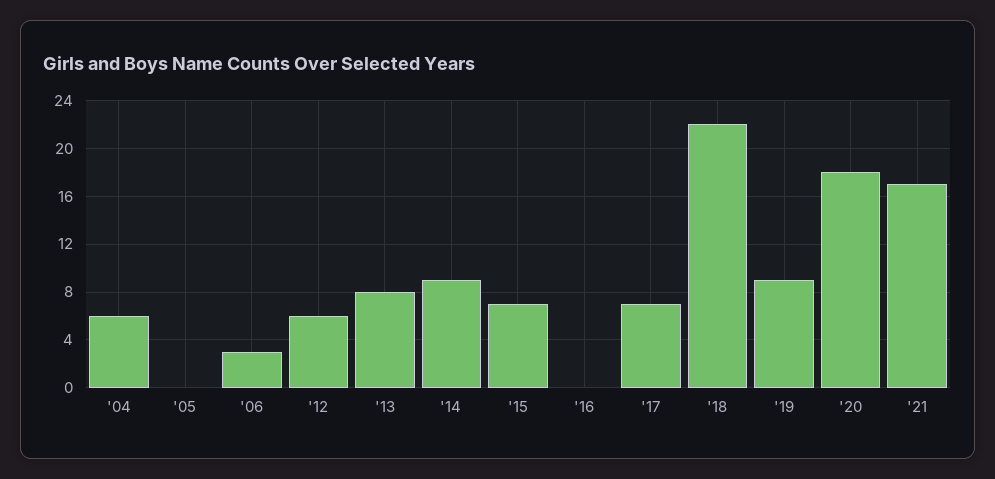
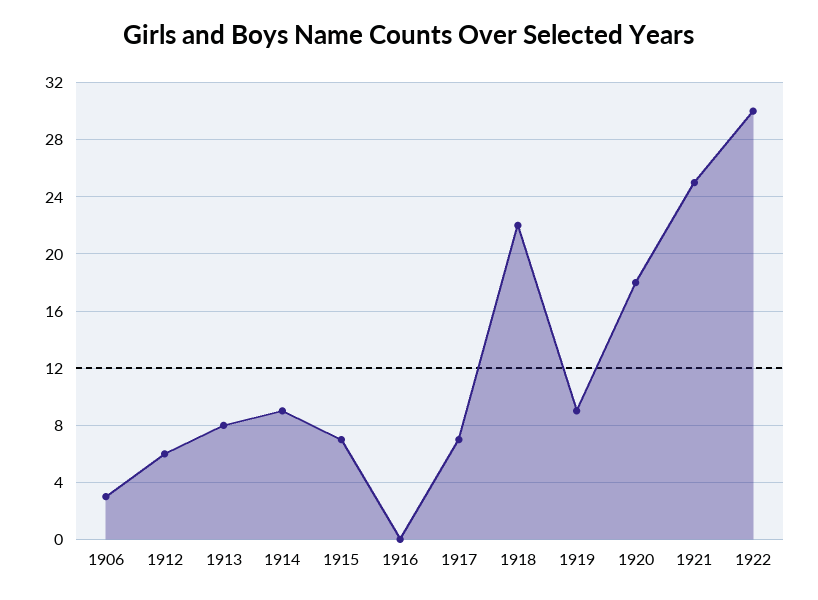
'04: 6 -> none
'05: 0 -> none
'21: 17 -> 25
1922: none -> 30

